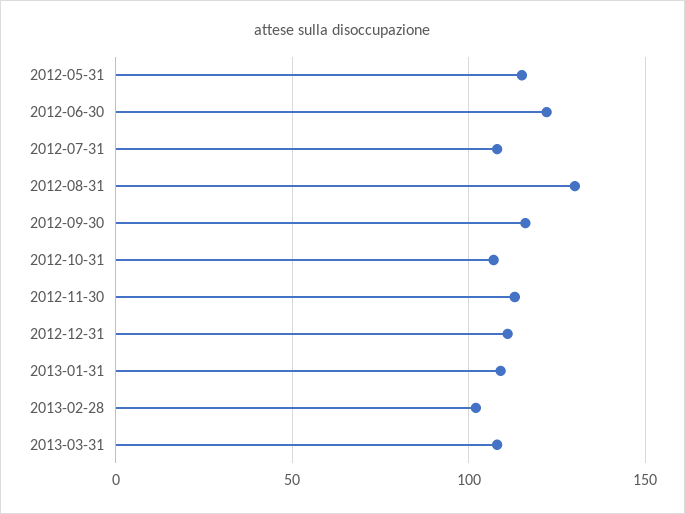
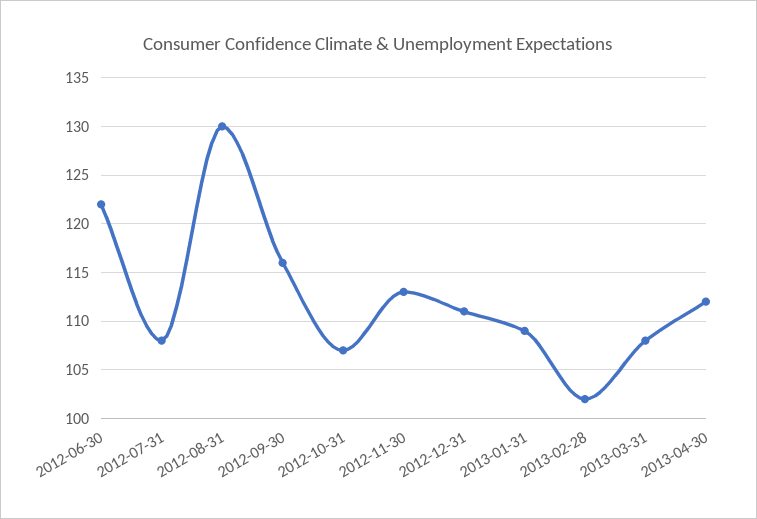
2012-05-31: 115 -> none
2013-04-30: none -> 112

